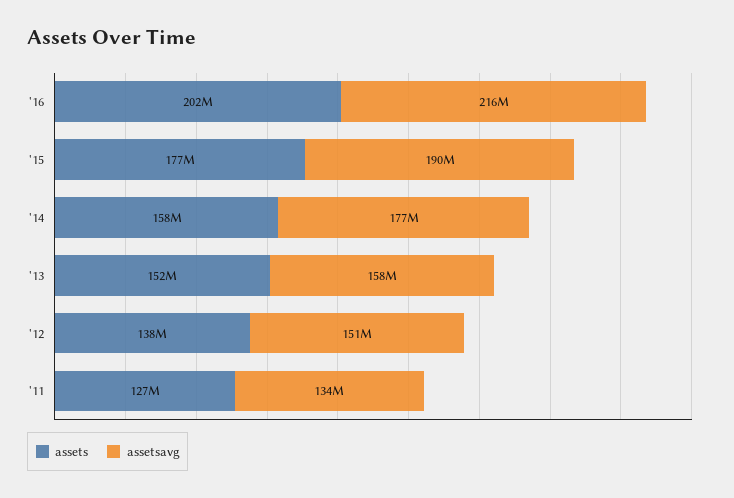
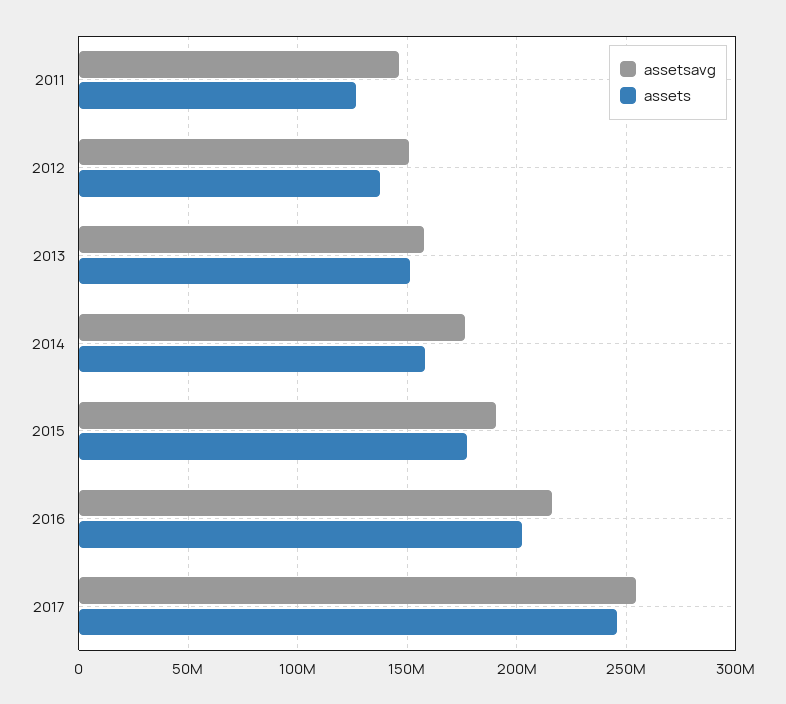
assetsavg, '11: 134000000 -> 145000000
assetsavg, 2017: none -> 255000000
assets, 2017: none -> 245000000

